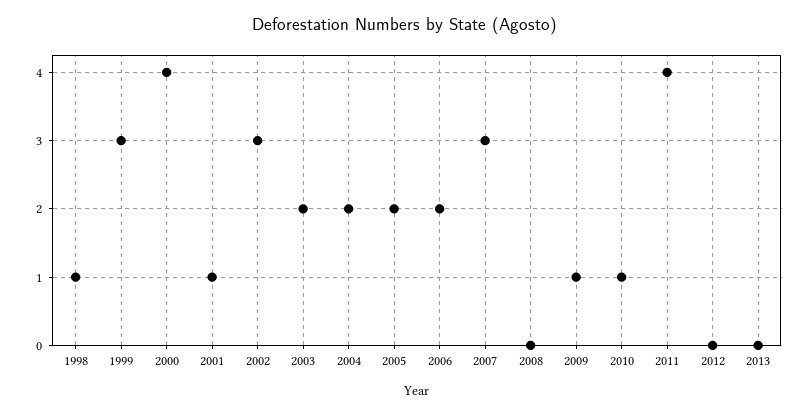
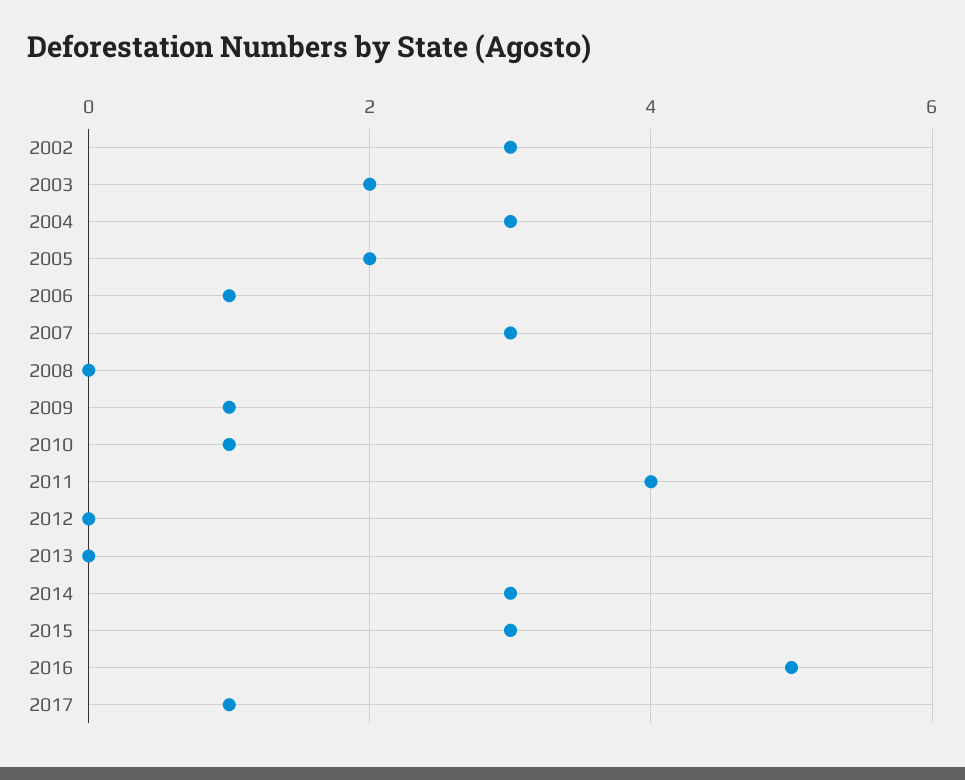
1998: 1 -> none
1999: 3 -> none
2000: 4 -> none
2001: 1 -> none
2004: 2 -> 3
2006: 2 -> 1
2014: none -> 3
2015: none -> 3
2016: none -> 5
2017: none -> 1

